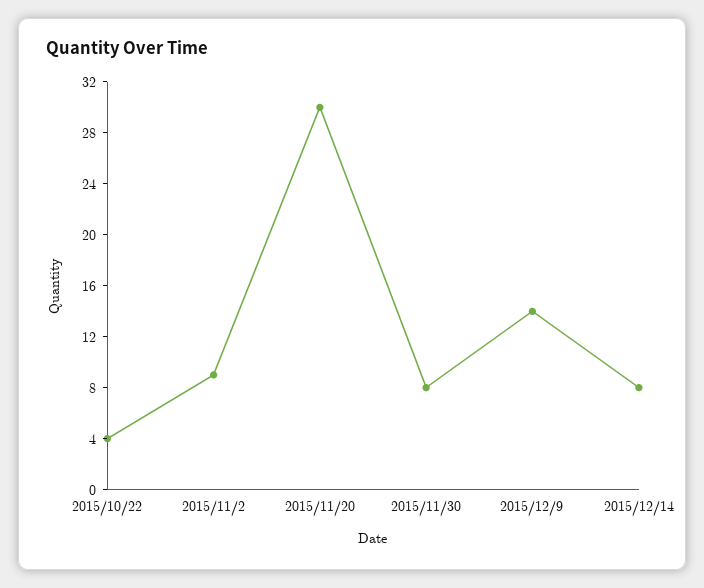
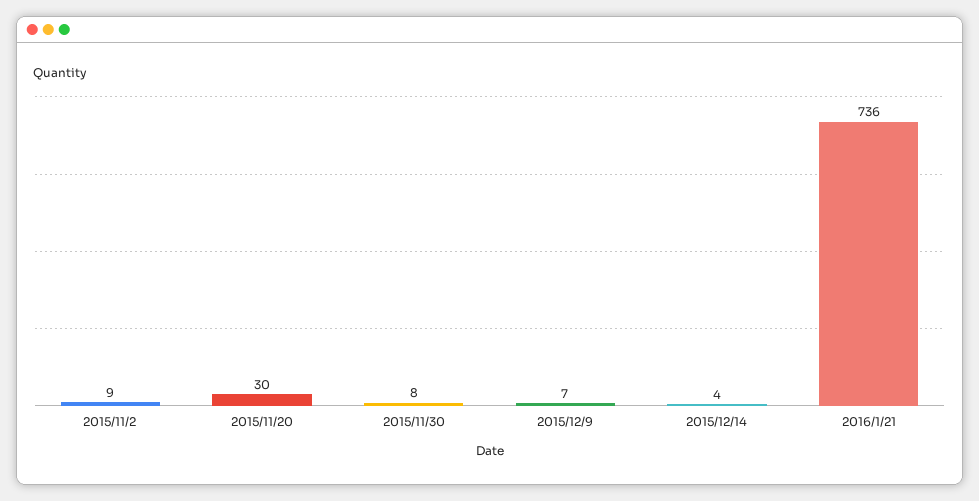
2015/10/22: 4 -> none
2015/12/9: 14 -> 7
2015/12/14: 8 -> 4
2016/1/21: none -> 736

